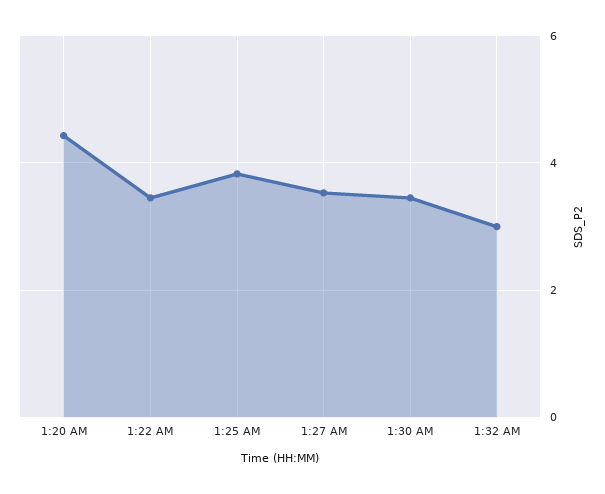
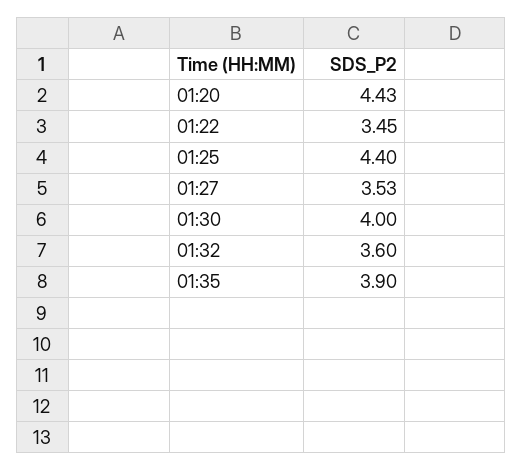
1:25 AM: 3.8 -> 4.4
1:30 AM: 3.4 -> 4
1:32 AM: 3 -> 3.6
01:35: none -> 3.9

